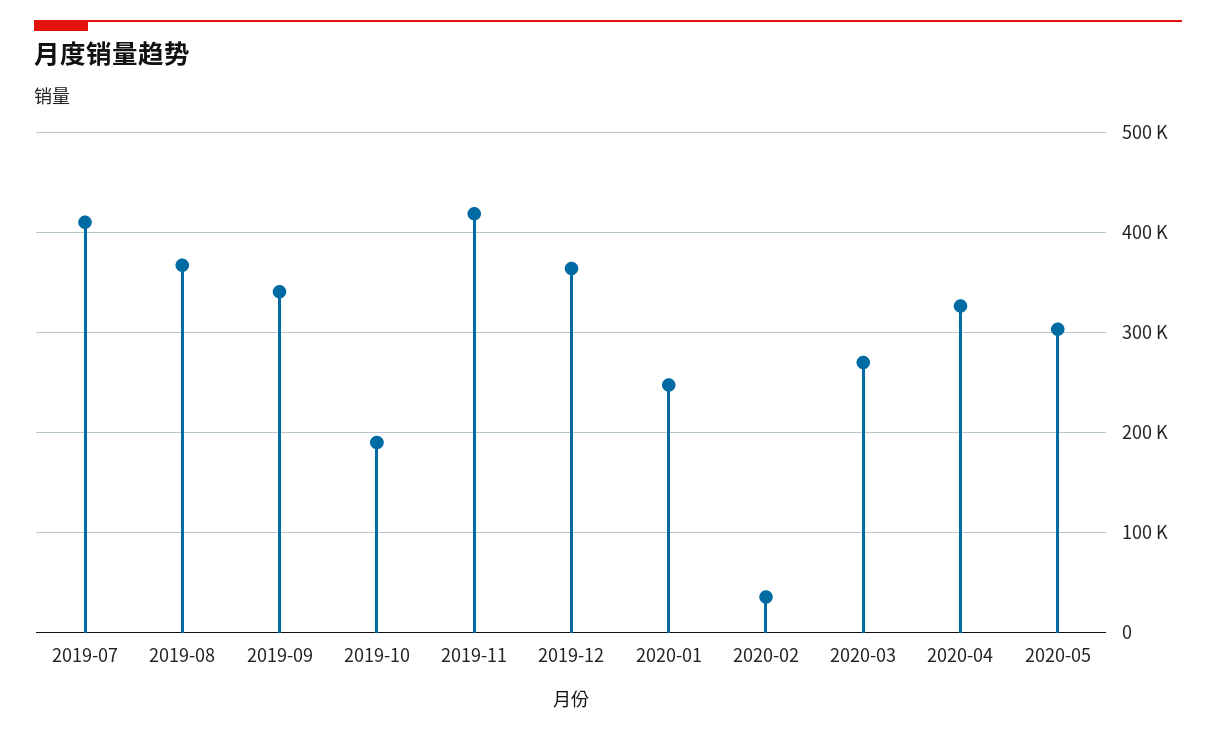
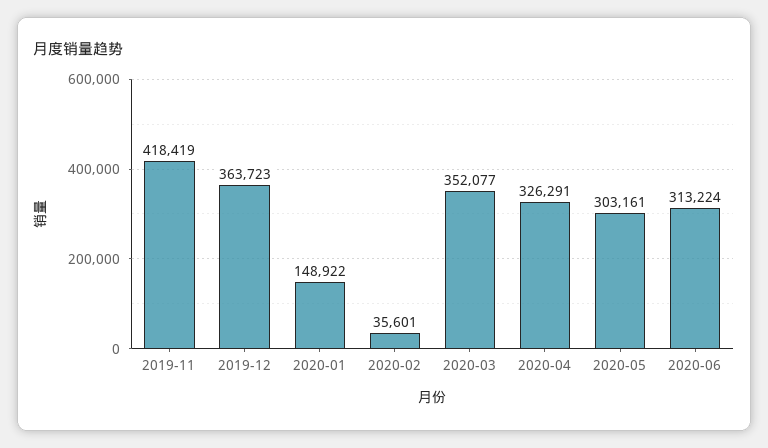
2019-07: 410000 -> none
2019-08: 370000 -> none
2019-09: 340000 -> none
2019-10: 190000 -> none
2020-01: 250000 -> 148922
2020-03: 270000 -> 352077
2020-06: none -> 313224

